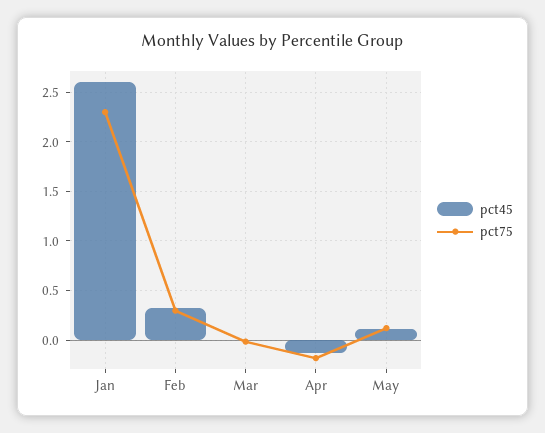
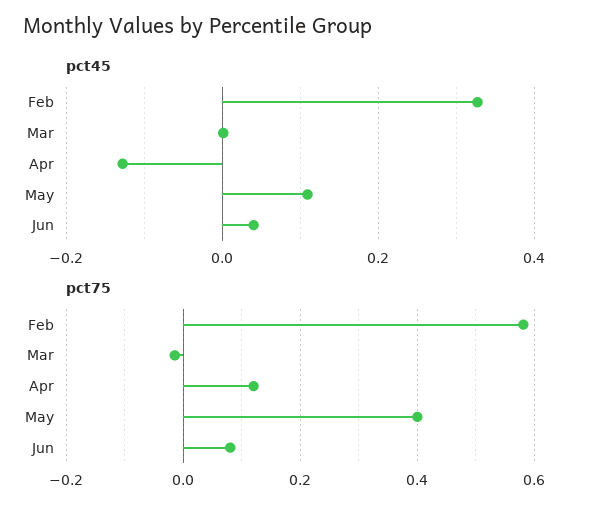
pct45, Jan: 2.6 -> none
pct75, Jan: 2.3 -> none
pct75, Feb: 0.3 -> 0.58
pct75, Apr: -0.2 -> 0.12
pct75, May: 0.1 -> 0.4
pct45, Jun: none -> 0.04
pct75, Jun: none -> 0.08

